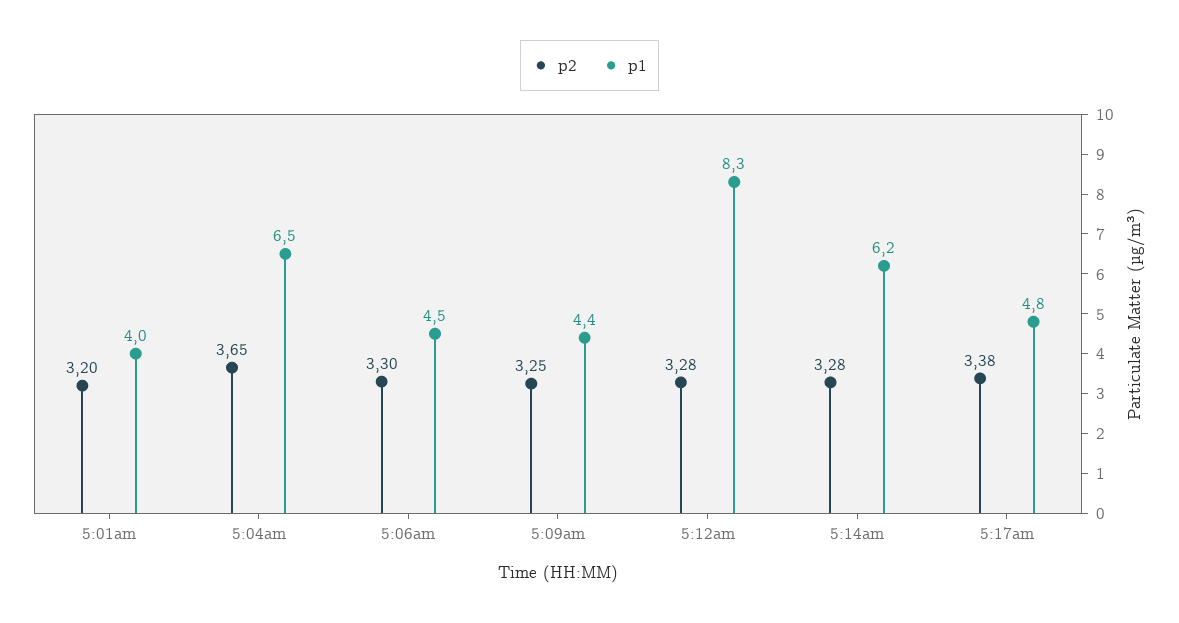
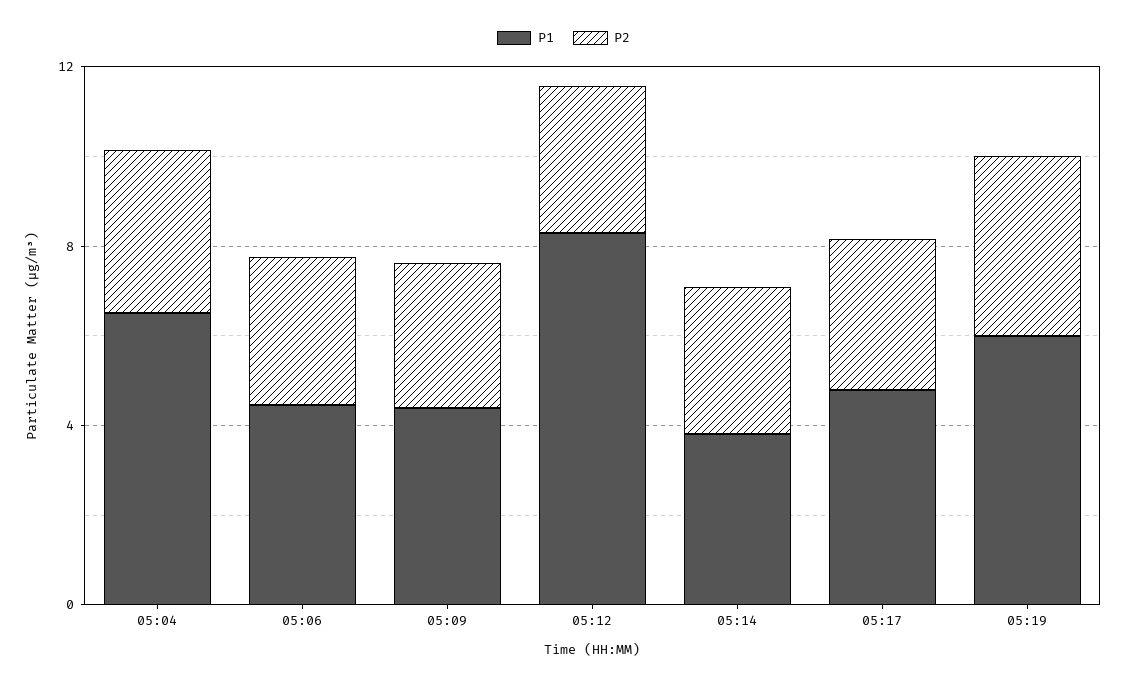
p2, 5:01am: 3.2 -> none
p1, 5:01am: 4 -> none
p1, 5:14am: 6.2 -> 4
p1, 05:19: none -> 6
p2, 05:19: none -> 4

